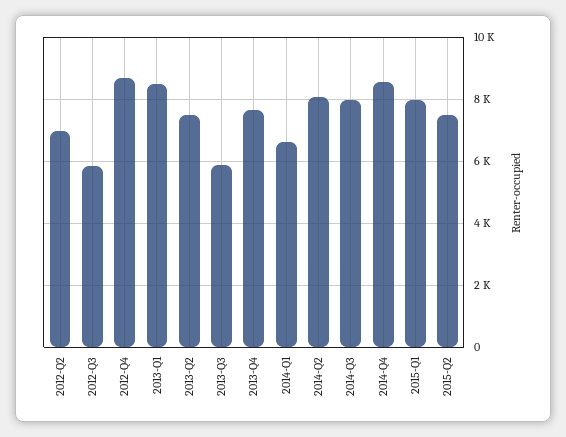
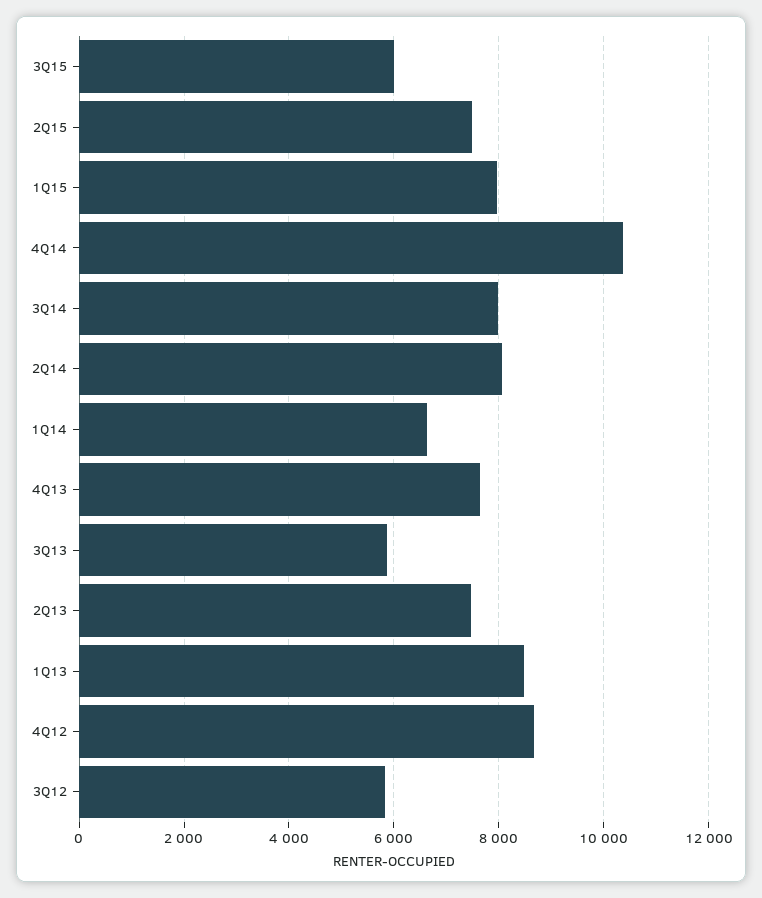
2012-Q2: 7000 -> none
2014-Q4: 8600 -> 10400
3Q15: none -> 6000

